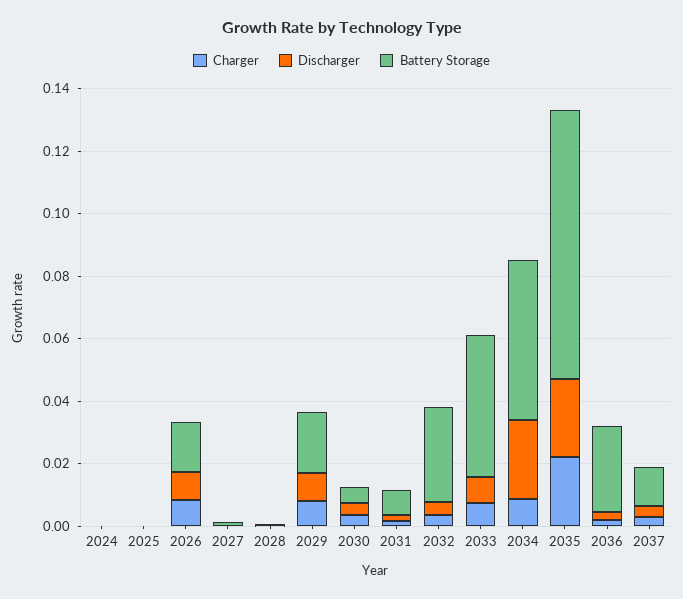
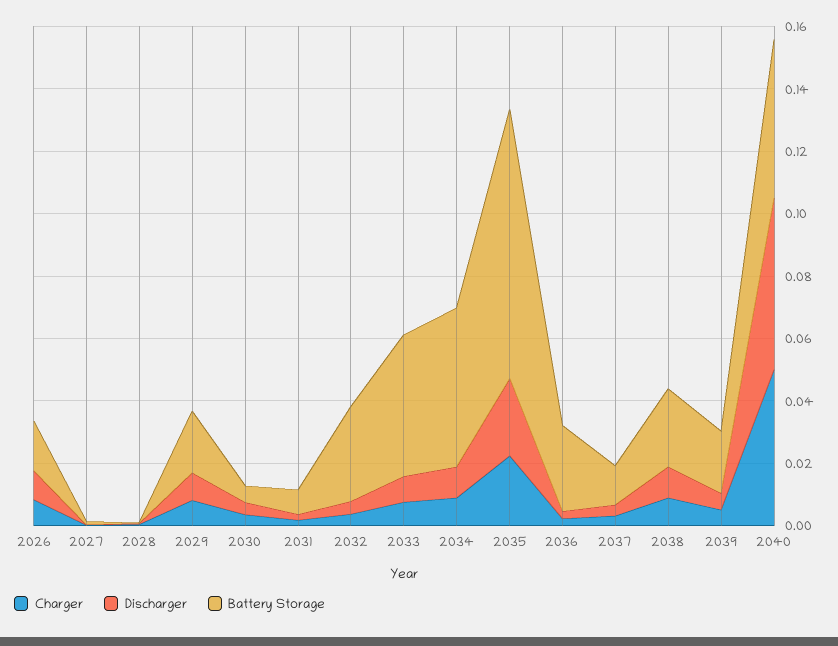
Charger, 2024: 0 -> none
Discharger, 2024: 0 -> none
Battery Storage, 2024: 0 -> none
Charger, 2025: 0 -> none
Discharger, 2025: 0 -> none
Battery Storage, 2025: 0 -> none
Discharger, 2034: 0.025 -> 0.01
Charger, 2038: none -> 0.01
Discharger, 2038: none -> 0.01
Battery Storage, 2038: none -> 0.025
Charger, 2039: none -> 0.005
Discharger, 2039: none -> 0.005
Battery Storage, 2039: none -> 0.02
Charger, 2040: none -> 0.05
Discharger, 2040: none -> 0.055
Battery Storage, 2040: none -> 0.05

